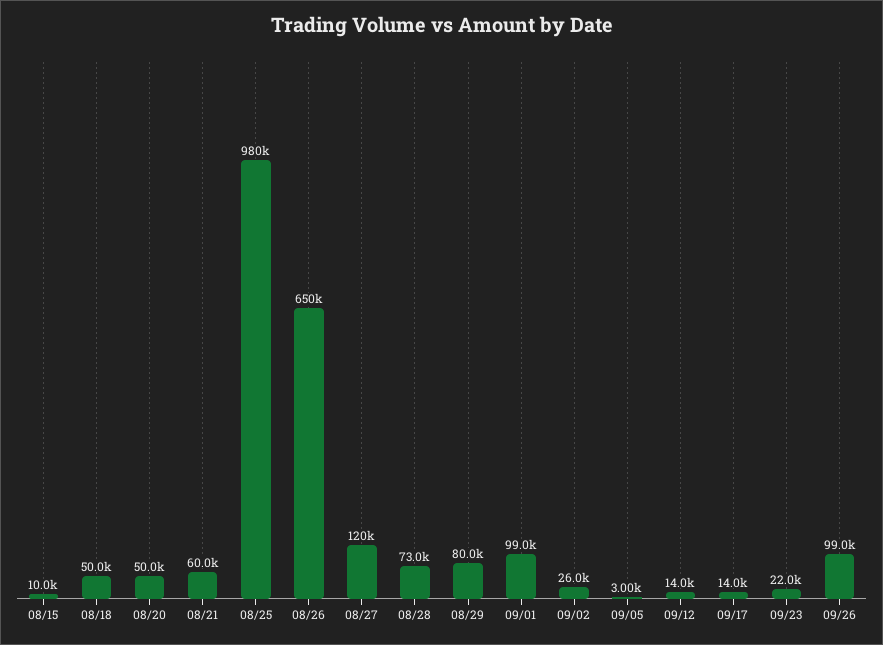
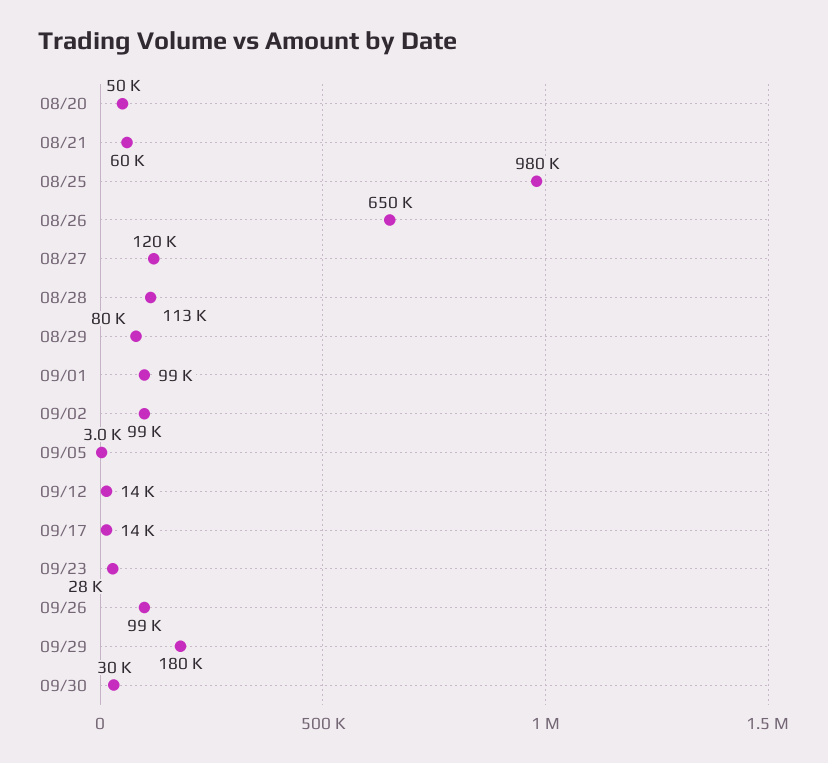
08/15: 10000 -> none
08/18: 50000 -> none
08/28: 73000 -> 113000
09/02: 26000 -> 99000
09/23: 22000 -> 28000
09/29: none -> 180000
09/30: none -> 30000

